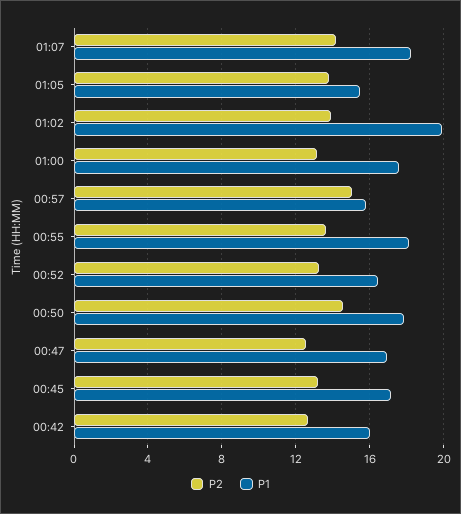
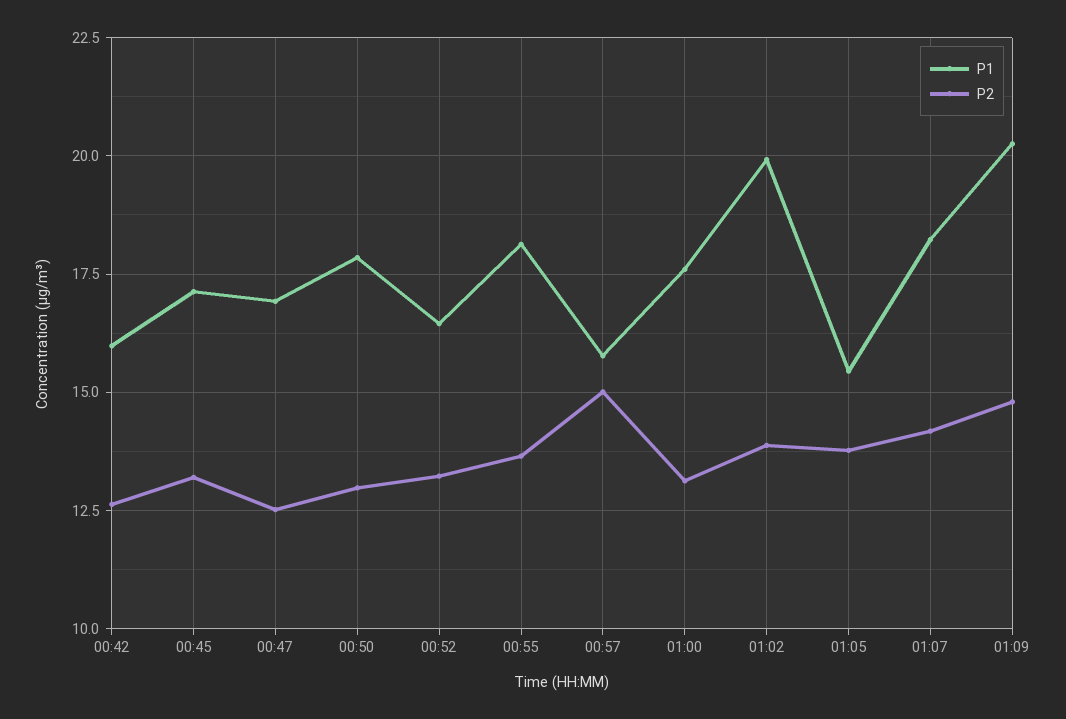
P2, 00:50: 14.5 -> 13
P1, 01:09: none -> 20.25
P2, 01:09: none -> 14.75

